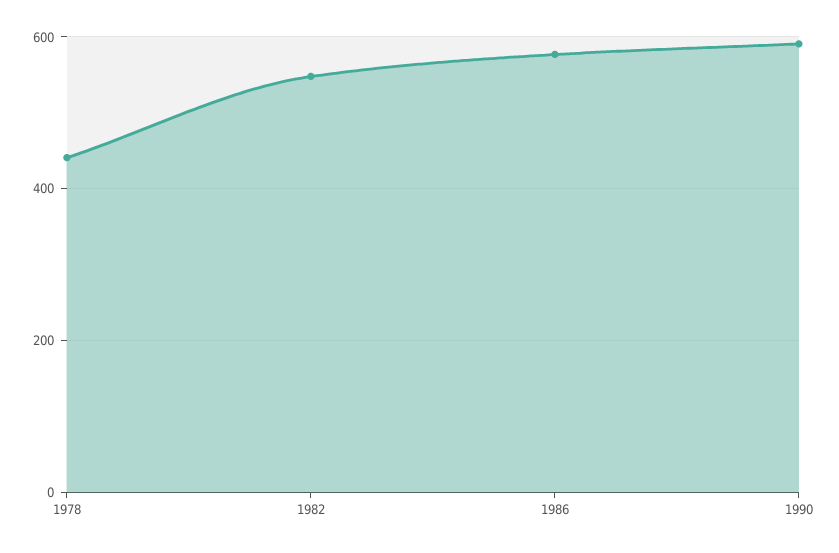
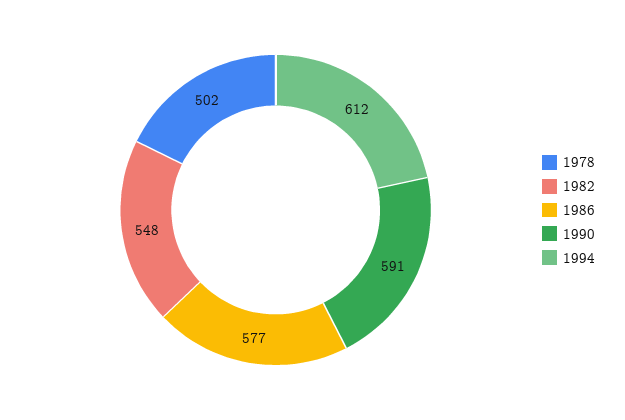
1978: 440 -> 502
1994: none -> 612

